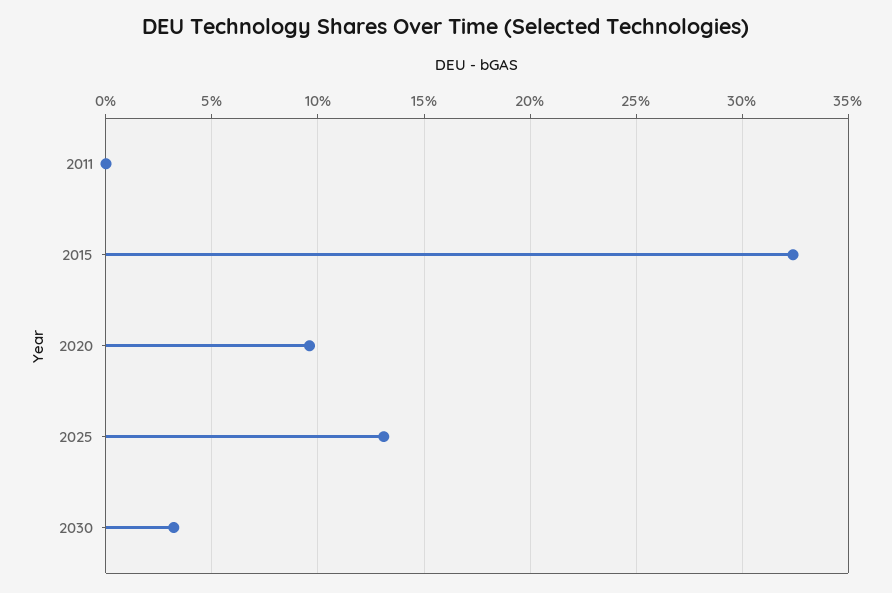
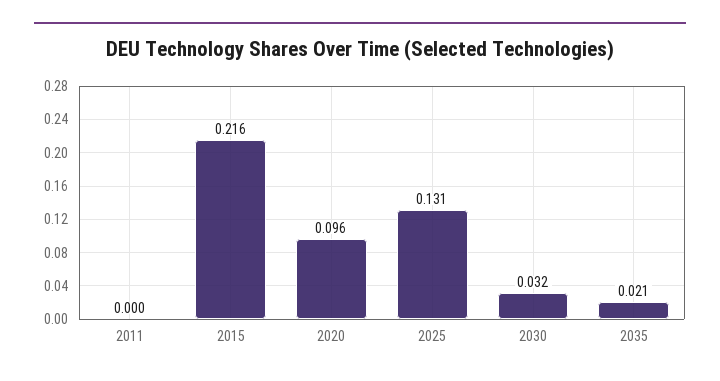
2015: 0.325 -> 0.216
2035: none -> 0.021

